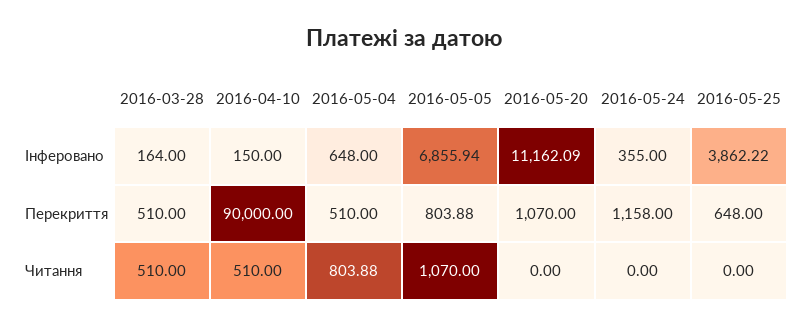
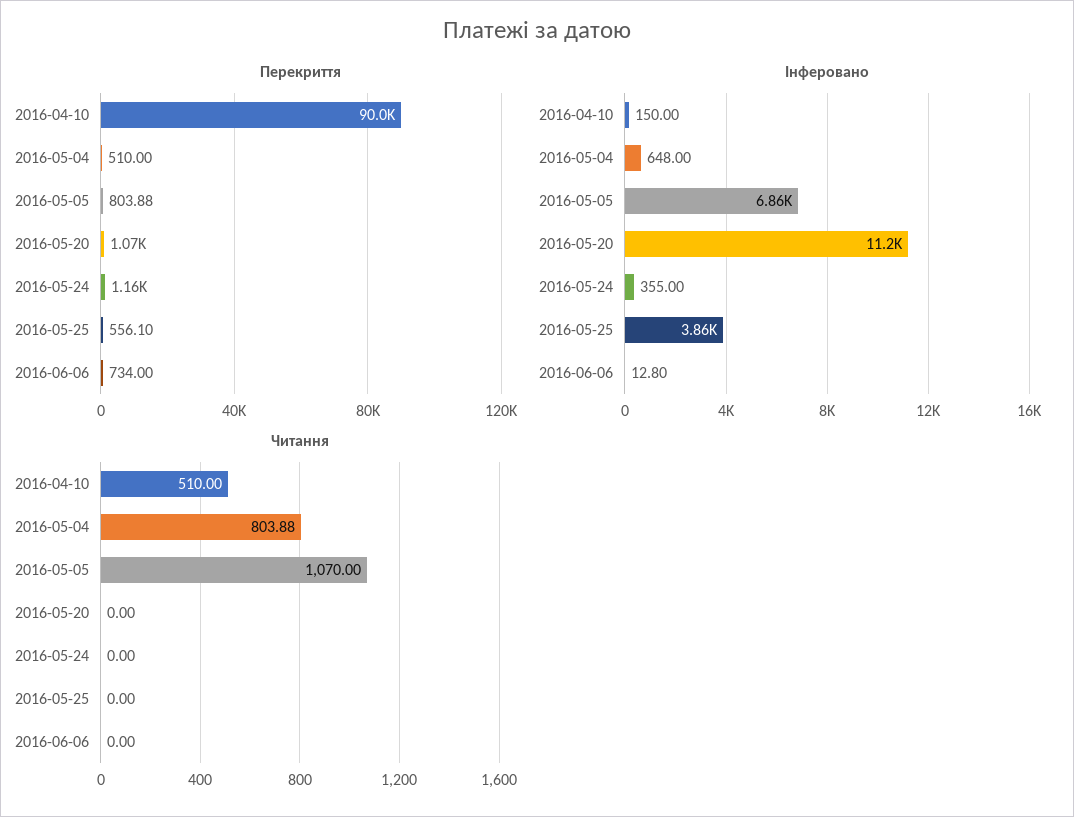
Інферовано, 2016-03-28: 164 -> none
Перекриття, 2016-03-28: 510 -> none
Перекриття, 2016-05-25: 648 -> 556.1
Читання, 2016-03-28: 510 -> none
Перекриття, 2016-06-06: none -> 734
Інферовано, 2016-06-06: none -> 12.8
Читання, 2016-06-06: none -> 0

